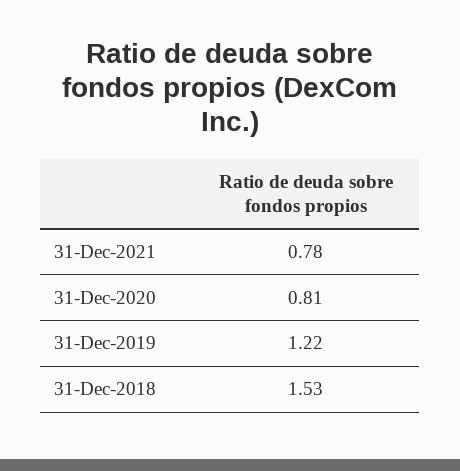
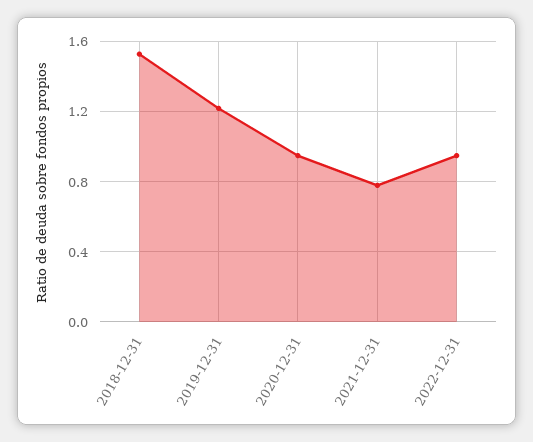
31-Dec-2020: 0.81 -> 0.95
2022-12-31: none -> 0.95

